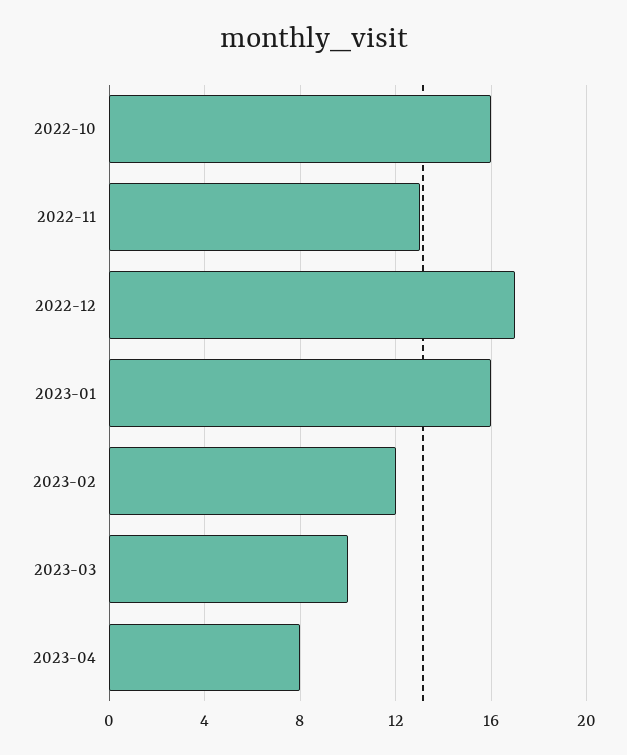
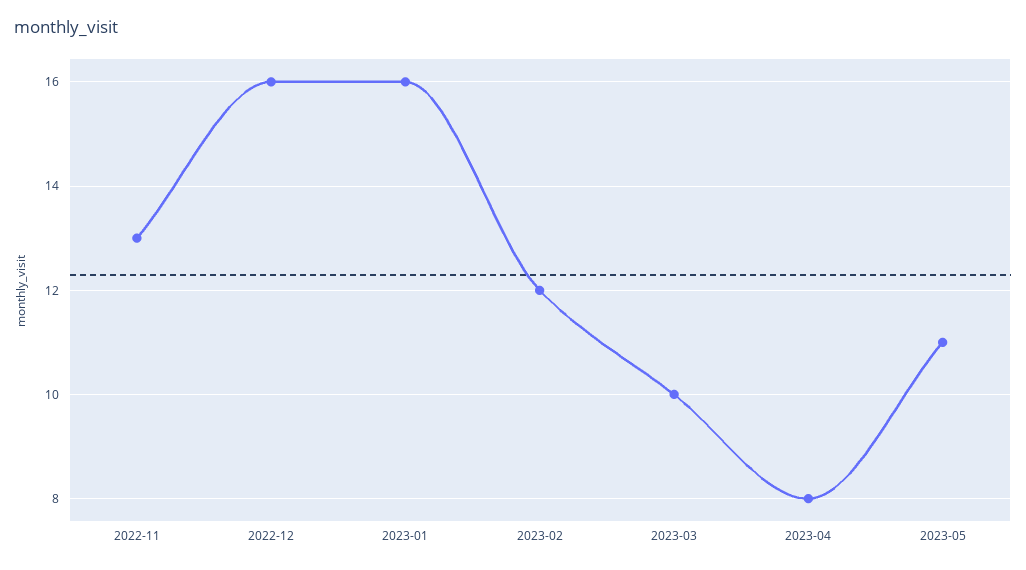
2022-10: 16 -> none
2022-12: 17 -> 16
2023-05: none -> 11

